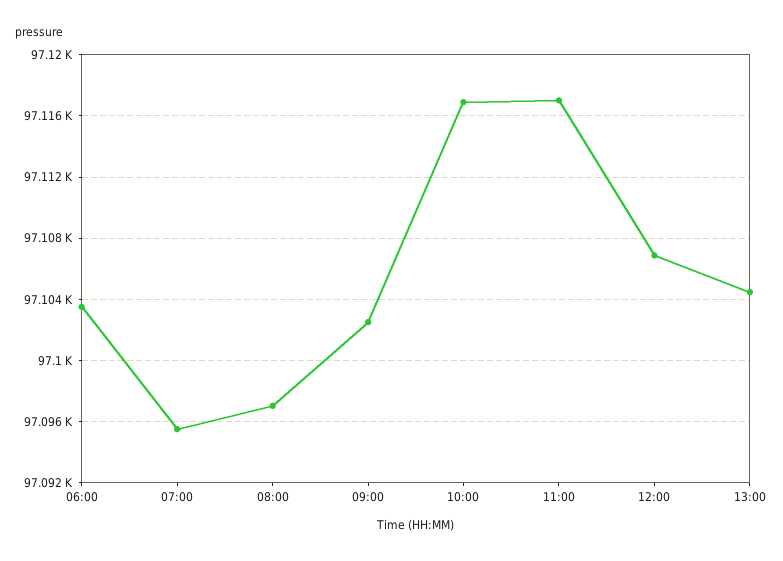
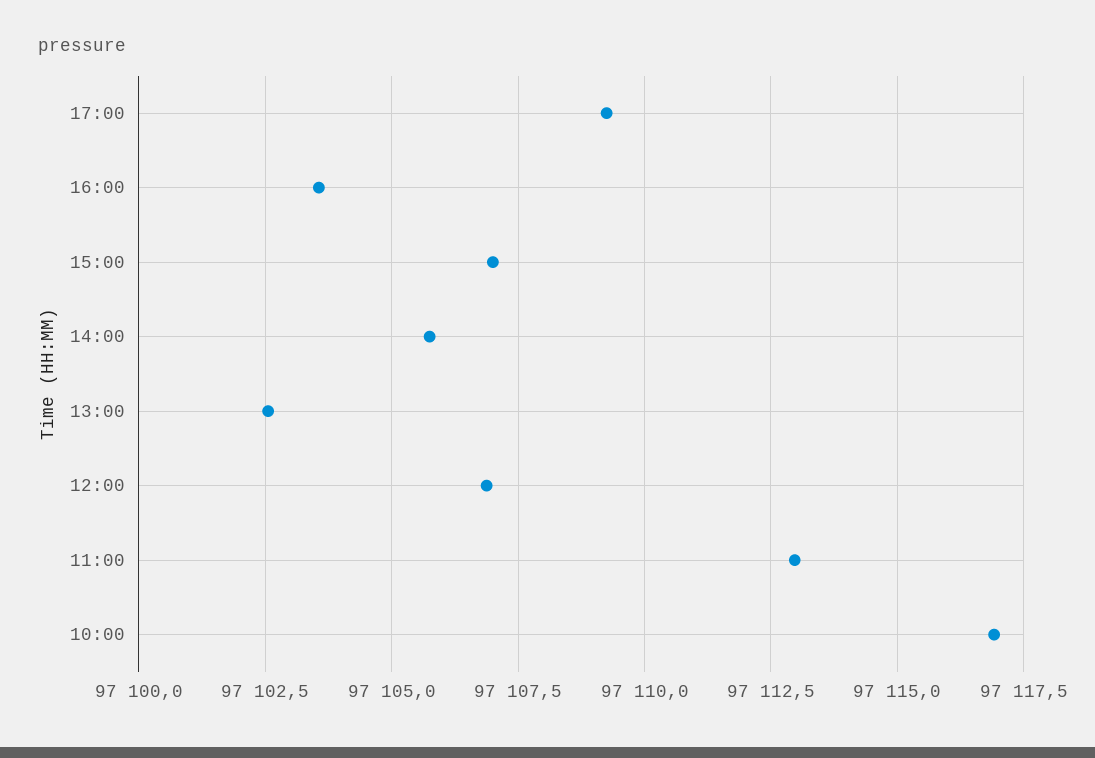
06:00: 97103.5 -> none
07:00: 97095.5 -> none
08:00: 97097 -> none
09:00: 97102.5 -> none
11:00: 97117 -> 97113
13:00: 97104.5 -> 97102.5
17:00: none -> 97109.25
16:00: none -> 97103.5
15:00: none -> 97107
14:00: none -> 97105.75

